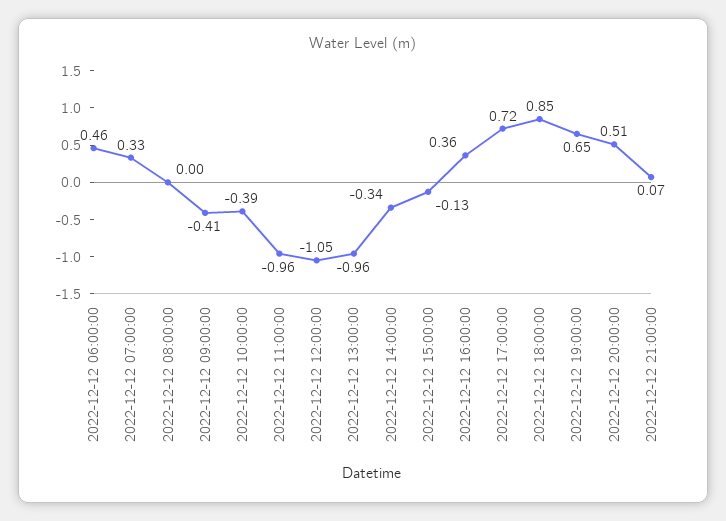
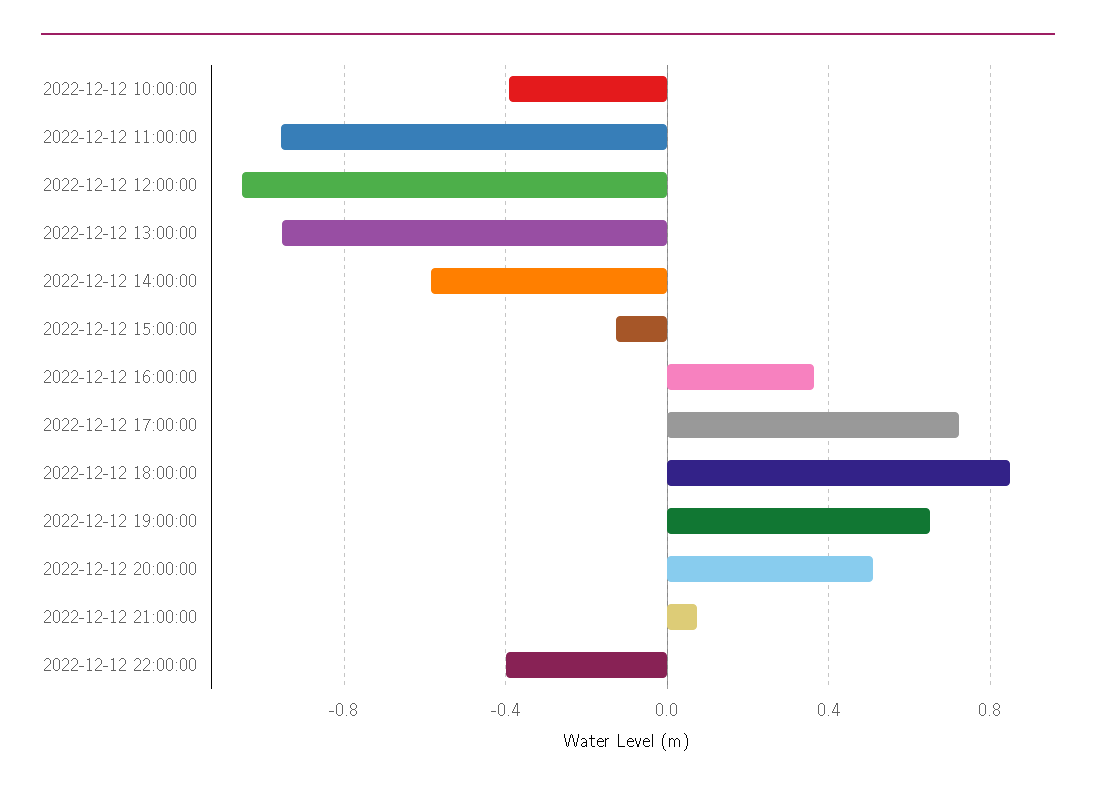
2022-12-12 06:00:00: 0.46 -> none
2022-12-12 07:00:00: 0.33 -> none
2022-12-12 08:00:00: 0 -> none
2022-12-12 09:00:00: -0.41 -> none
2022-12-12 14:00:00: -0.34 -> -0.6
2022-12-12 22:00:00: none -> -0.4

